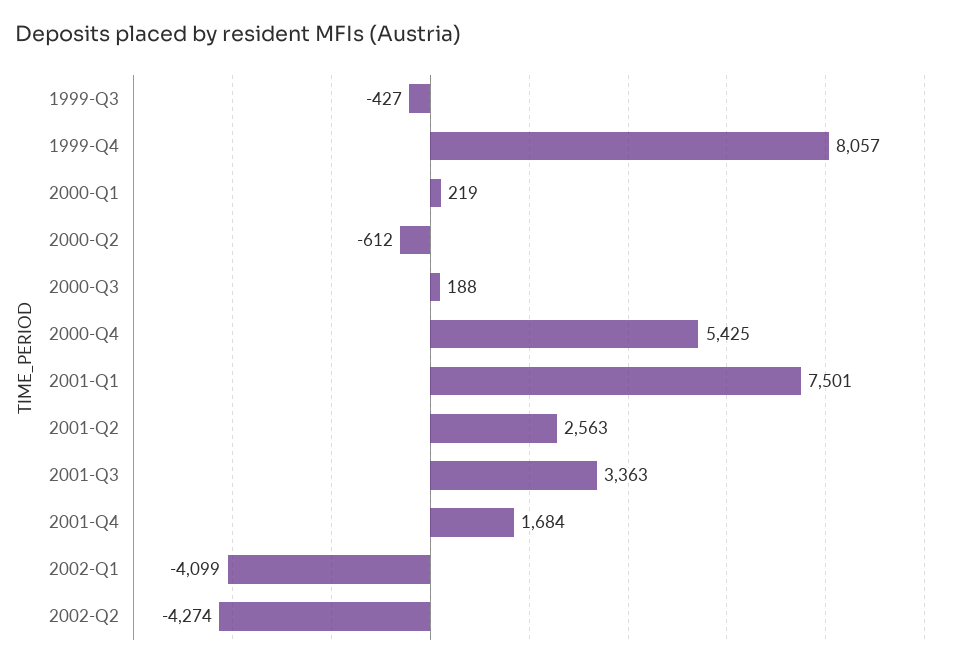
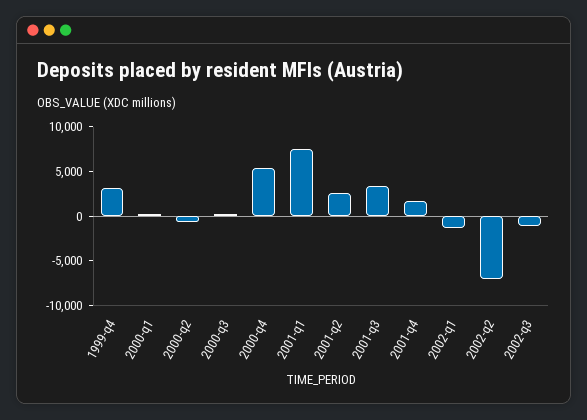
1999-Q3: -427 -> none
1999-Q4: 8057 -> 3000
2002-Q1: -4099 -> -1000
2002-Q2: -4274 -> -7000
2002-q3: none -> -1000

